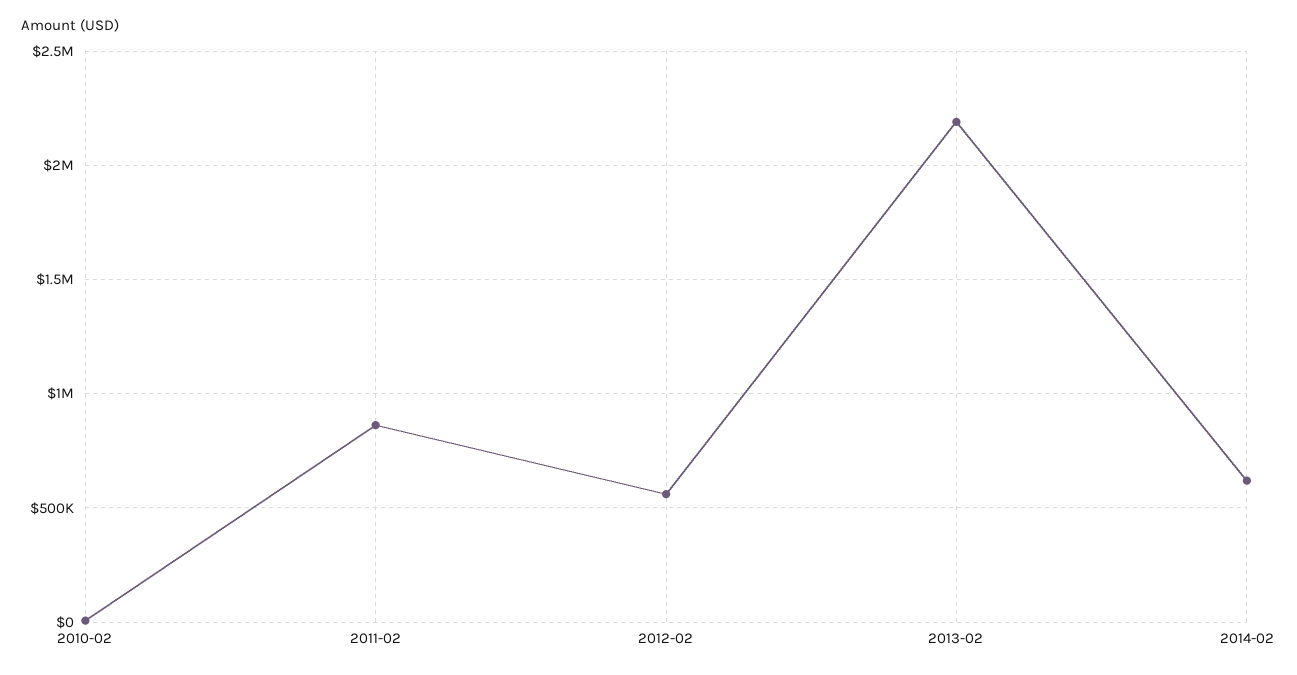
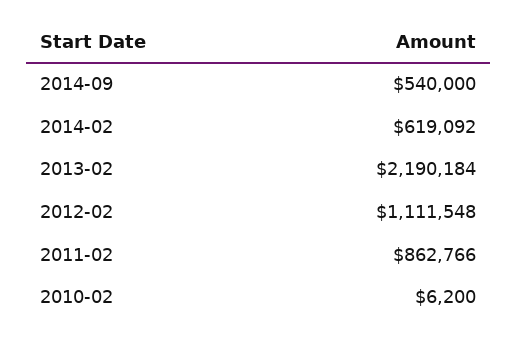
2012-02: 550000 -> 1111548
2014-09: none -> 540000

